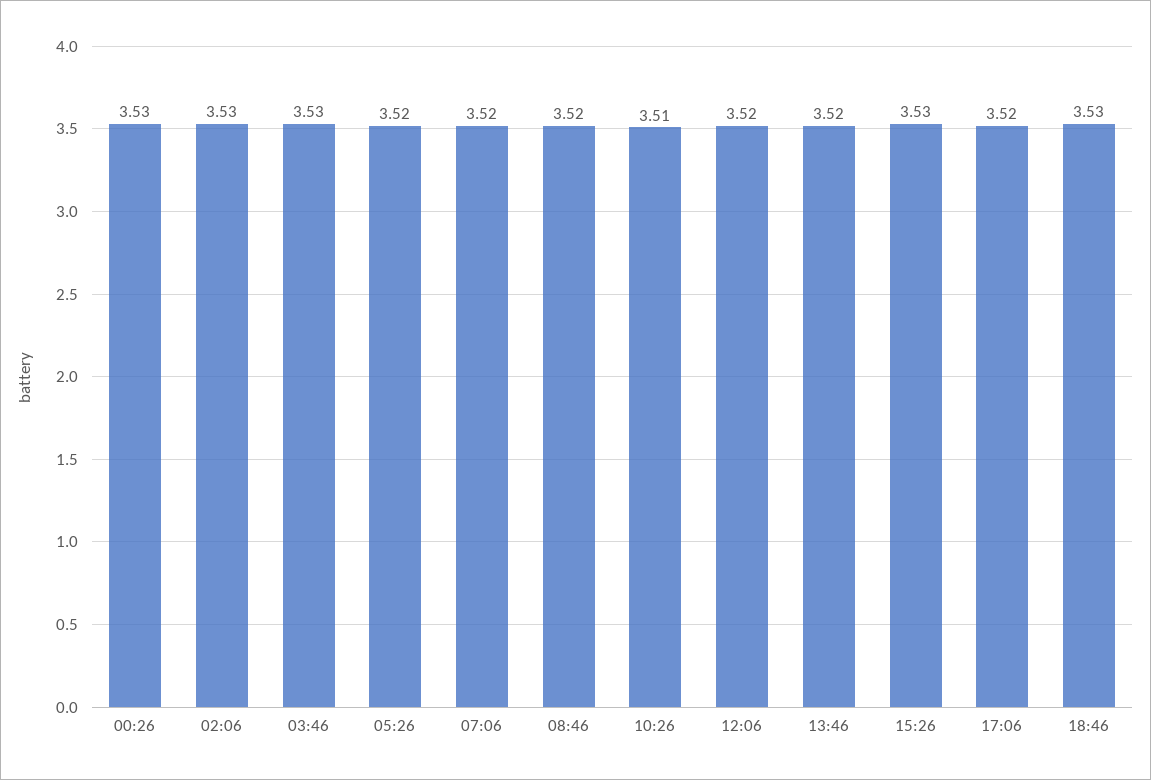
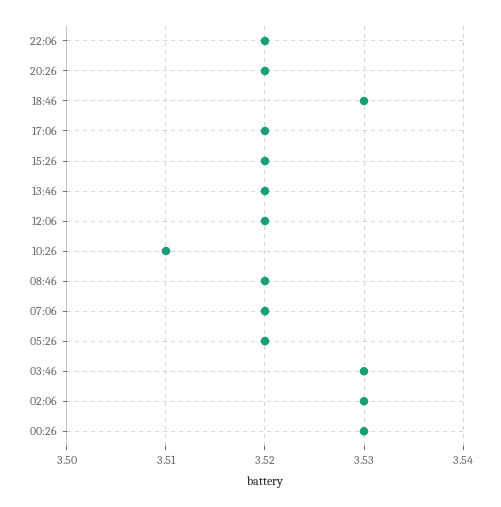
15:26: 3.53 -> 3.52
22:06: none -> 3.52
20:26: none -> 3.52

